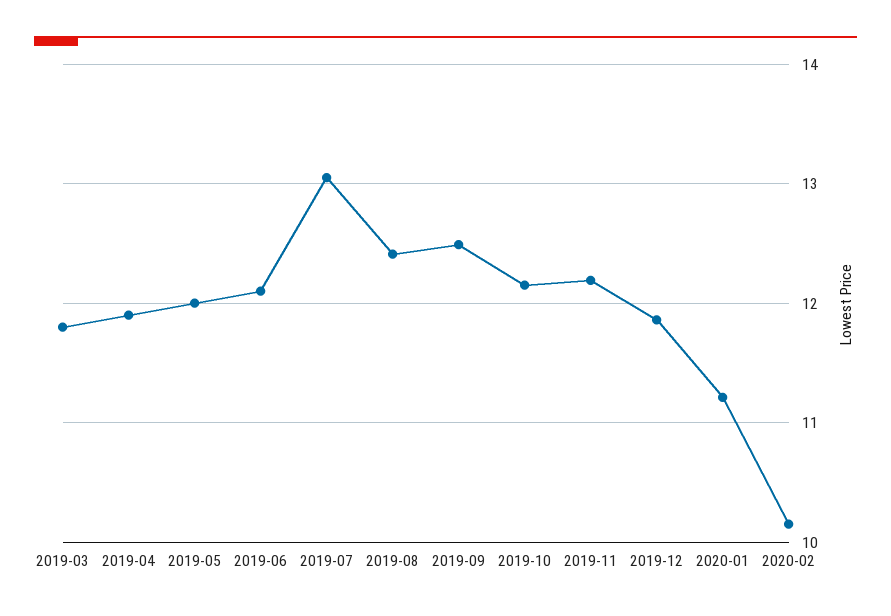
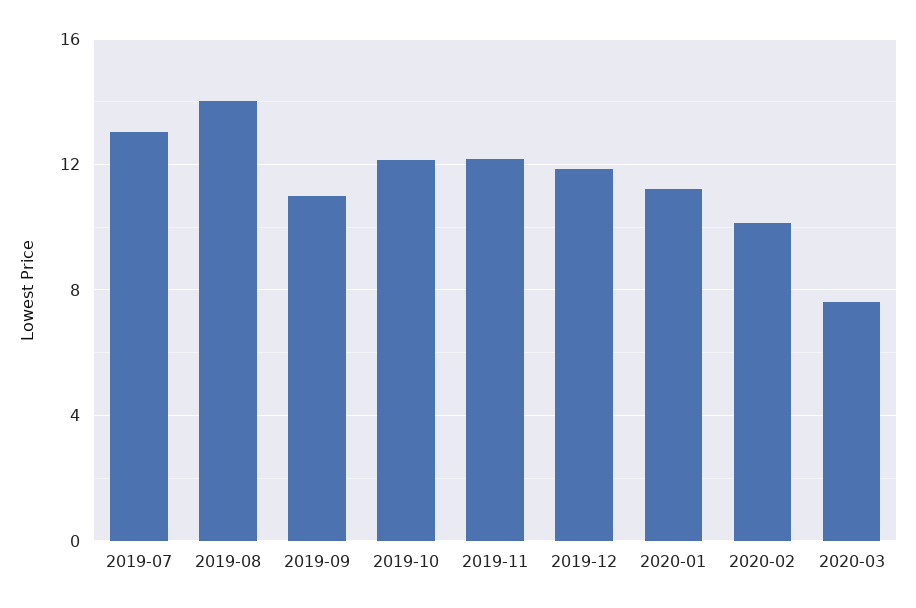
2019-03: 11.8 -> none
2019-04: 11.9 -> none
2019-05: 12 -> none
2019-06: 12.1 -> none
2019-08: 12.4 -> 14
2019-09: 12.5 -> 11
2020-03: none -> 7.5

